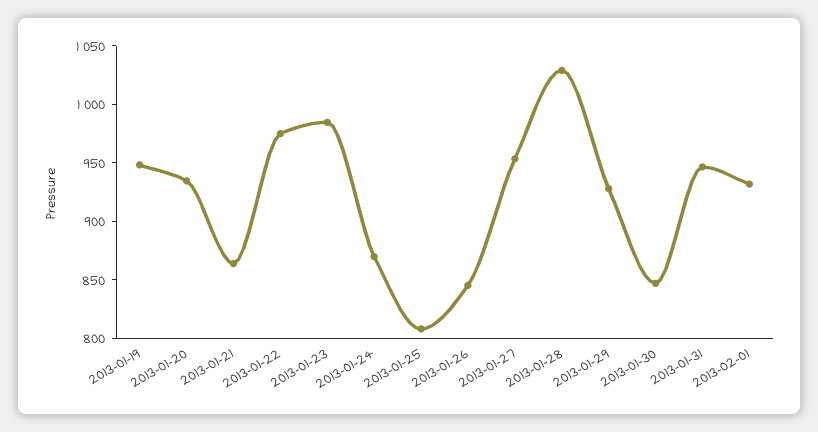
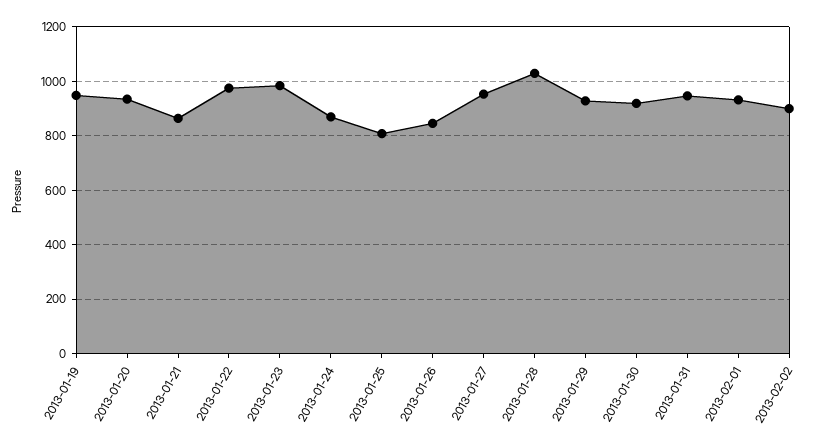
2013-01-30: 850 -> 925
2013-02-02: none -> 900

